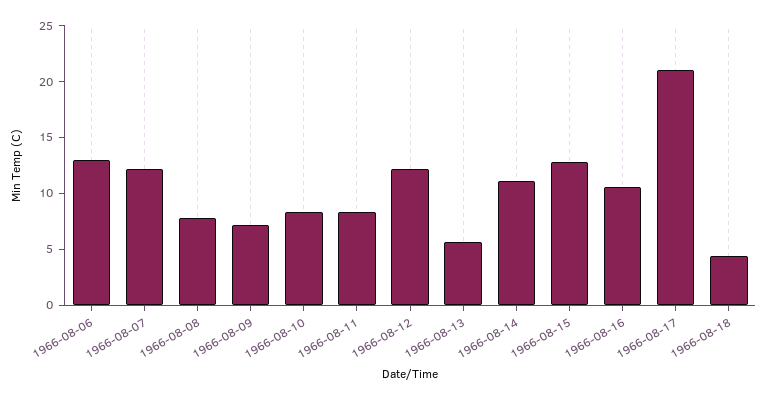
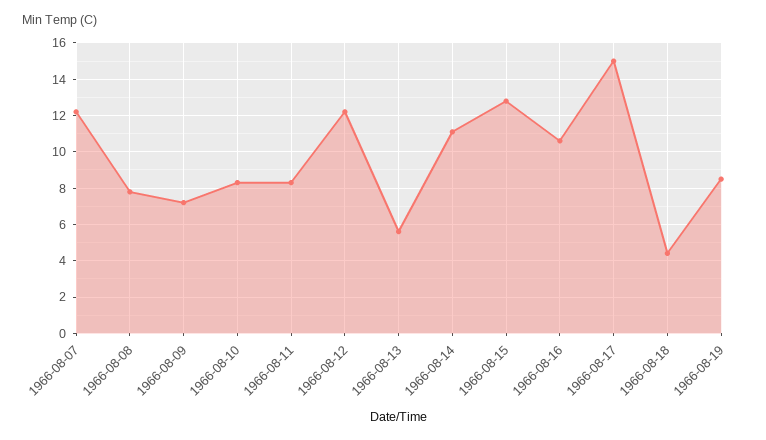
1966-08-06: 13 -> none
1966-08-17: 21 -> 15
1966-08-19: none -> 8.5

